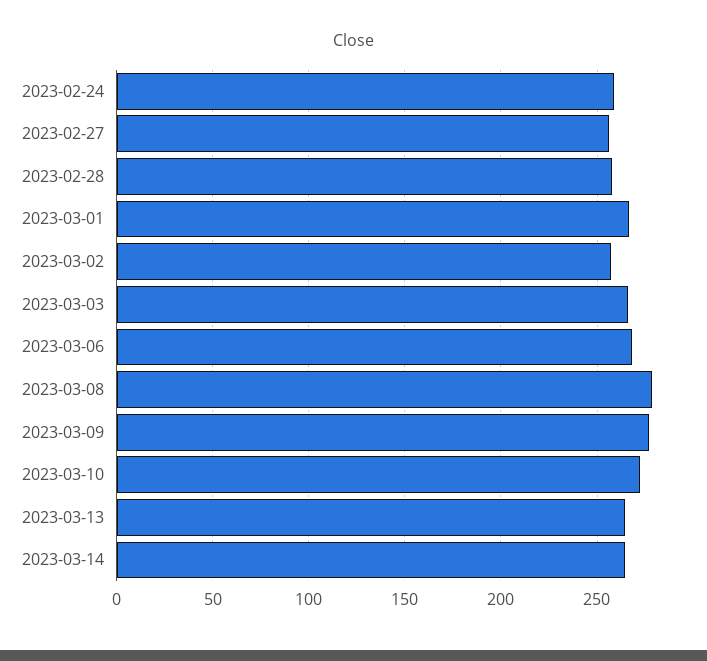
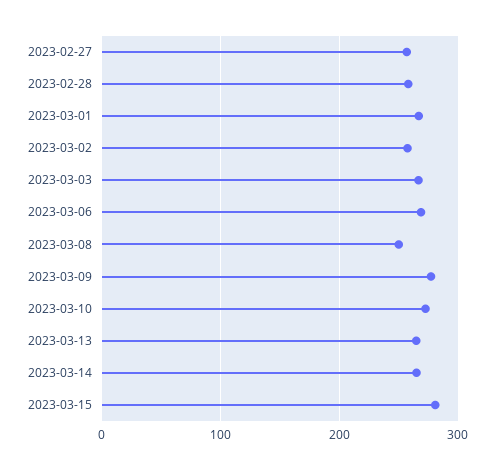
2023-02-24: 260 -> none
2023-03-08: 280 -> 250
2023-03-15: none -> 280

